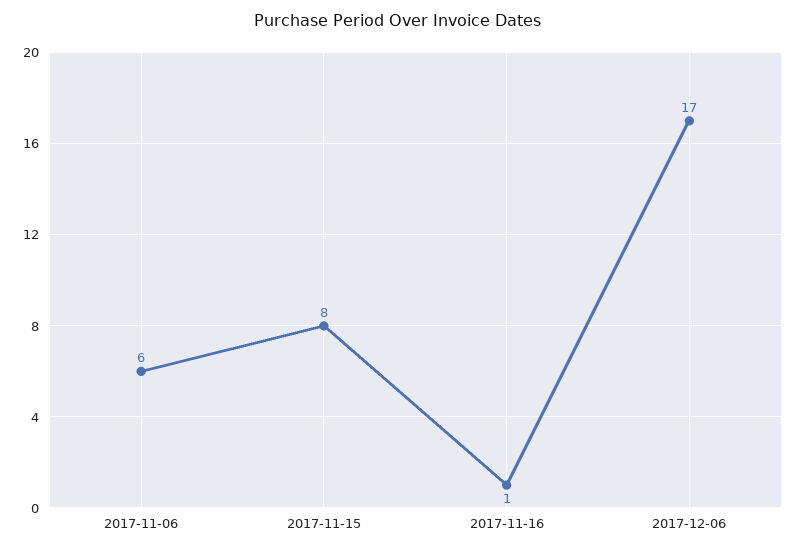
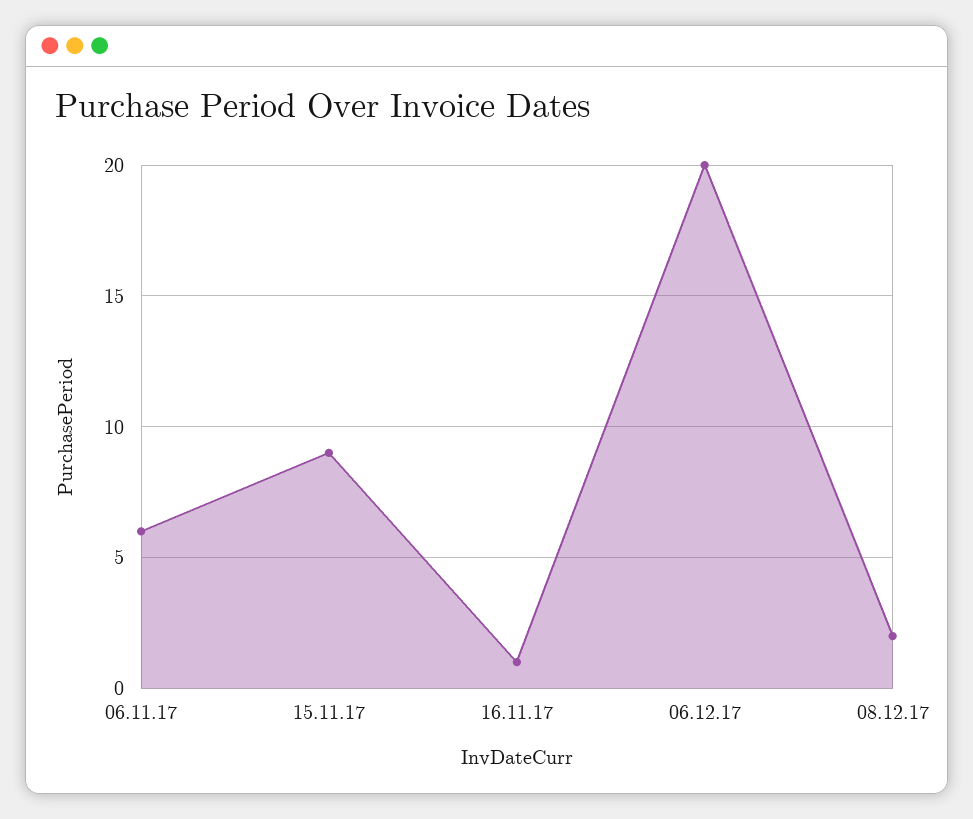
2017-11-15: 8 -> 9
2017-12-06: 17 -> 20
08.12.17: none -> 2

